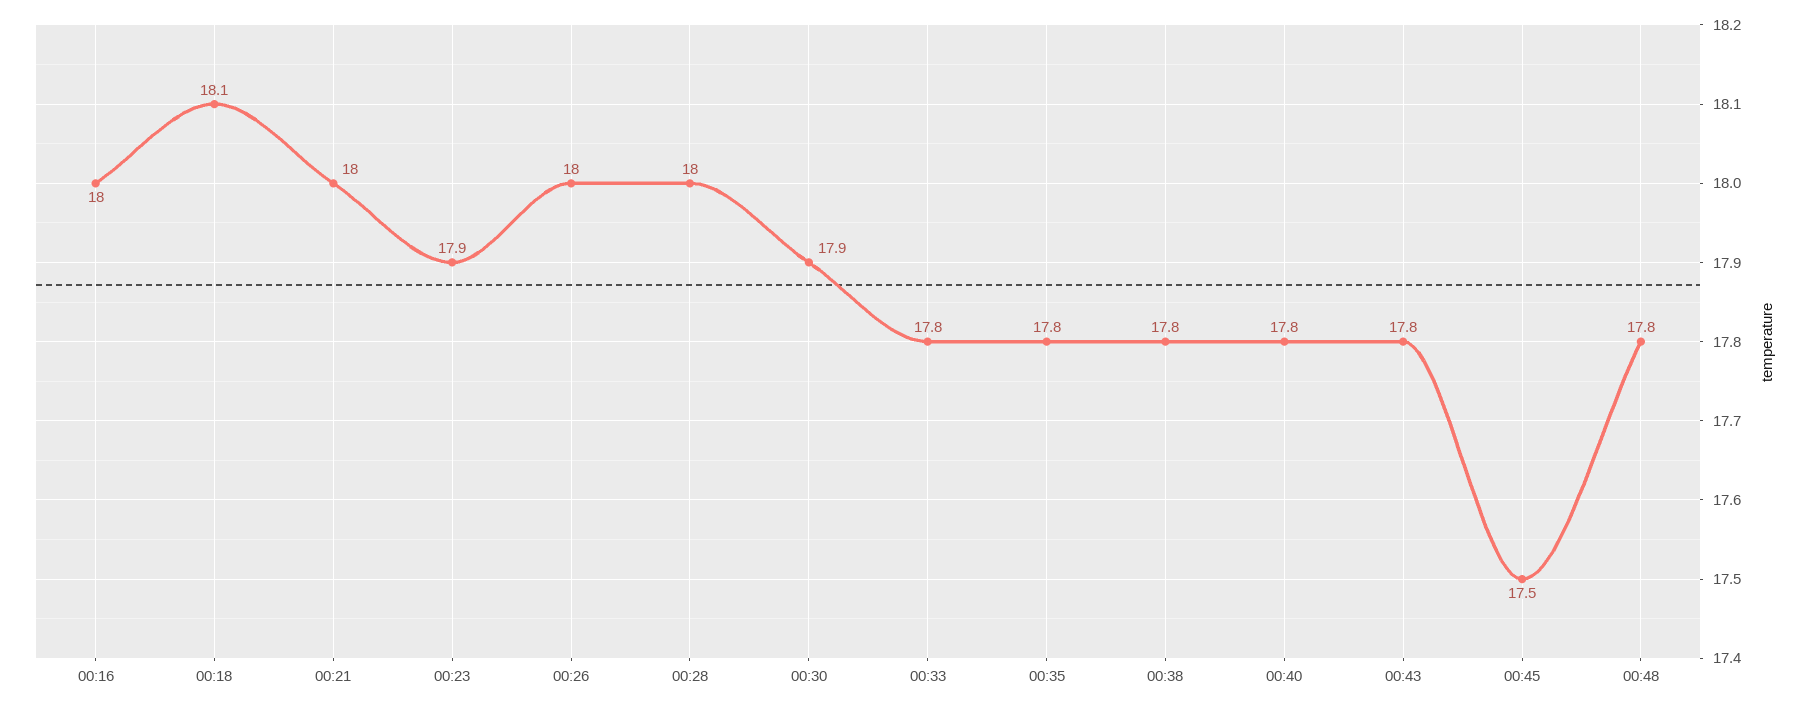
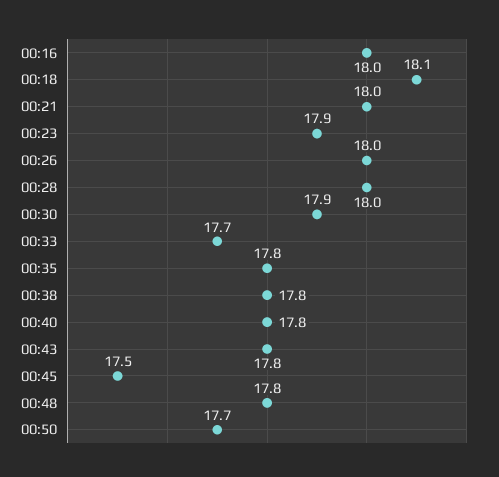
00:33: 17.8 -> 17.7
00:50: none -> 17.7

